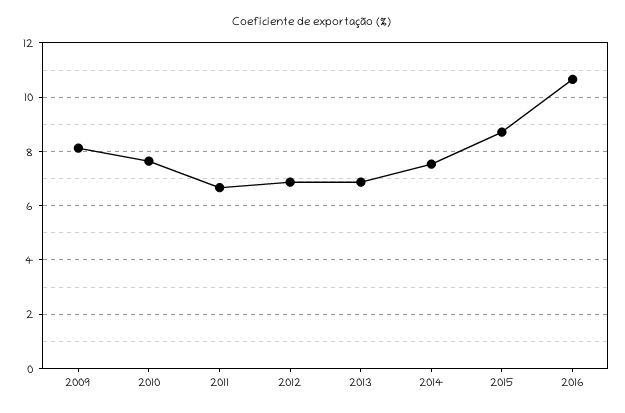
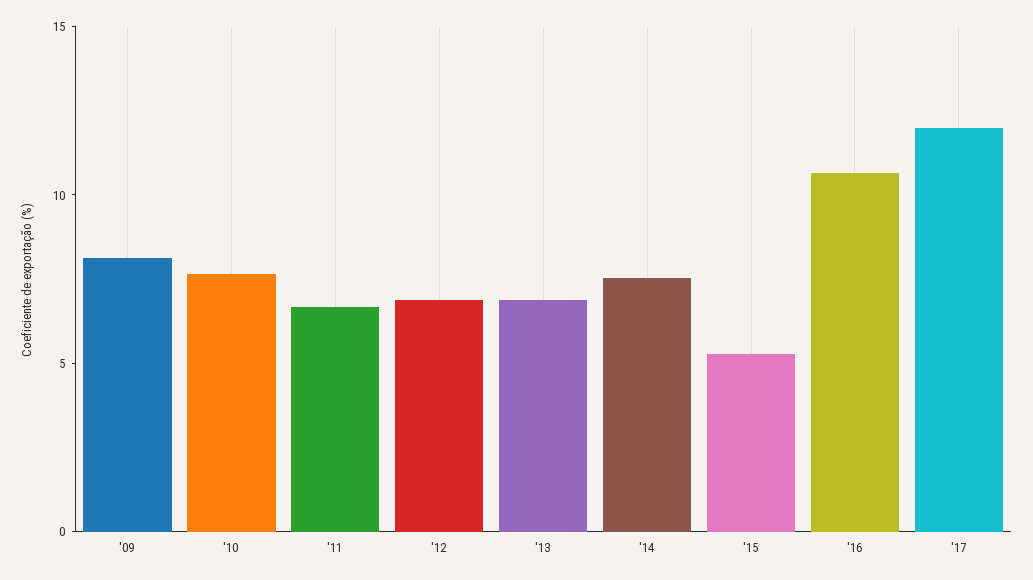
2015: 8.75 -> 5
'17: none -> 12

